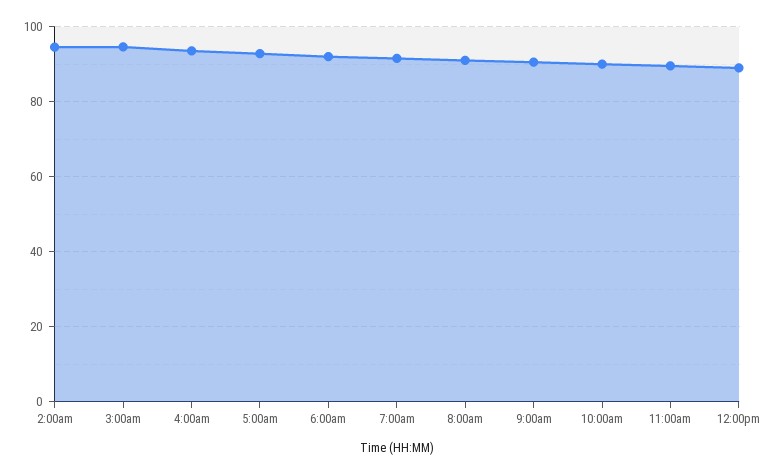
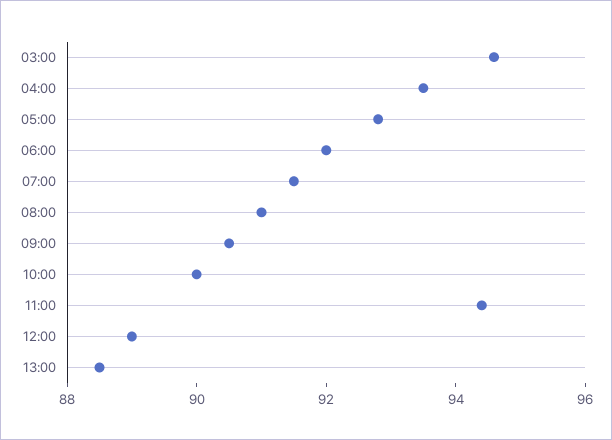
2:00am: 94 -> none
11:00am: 90 -> 94.5
13:00: none -> 88.5

